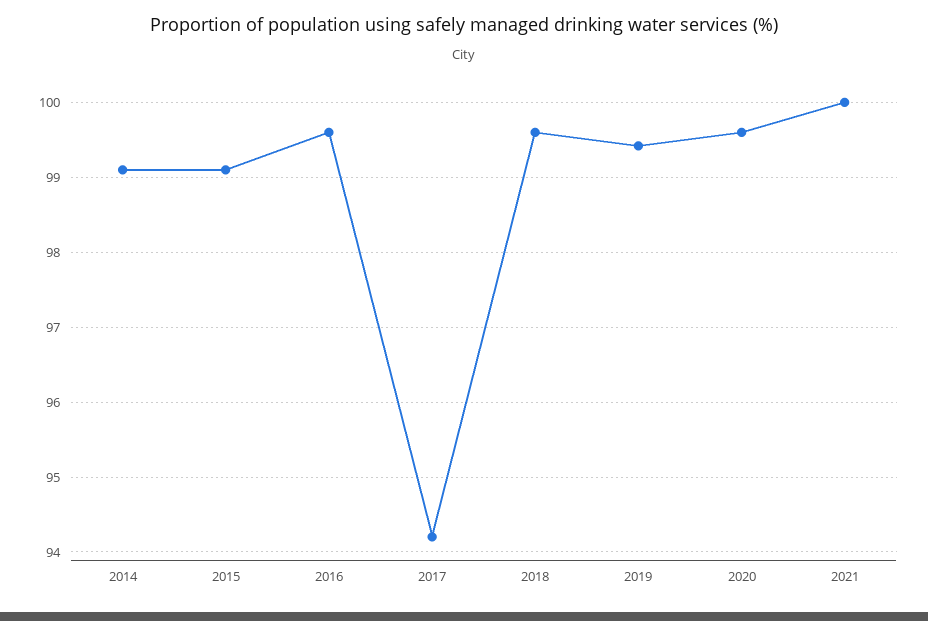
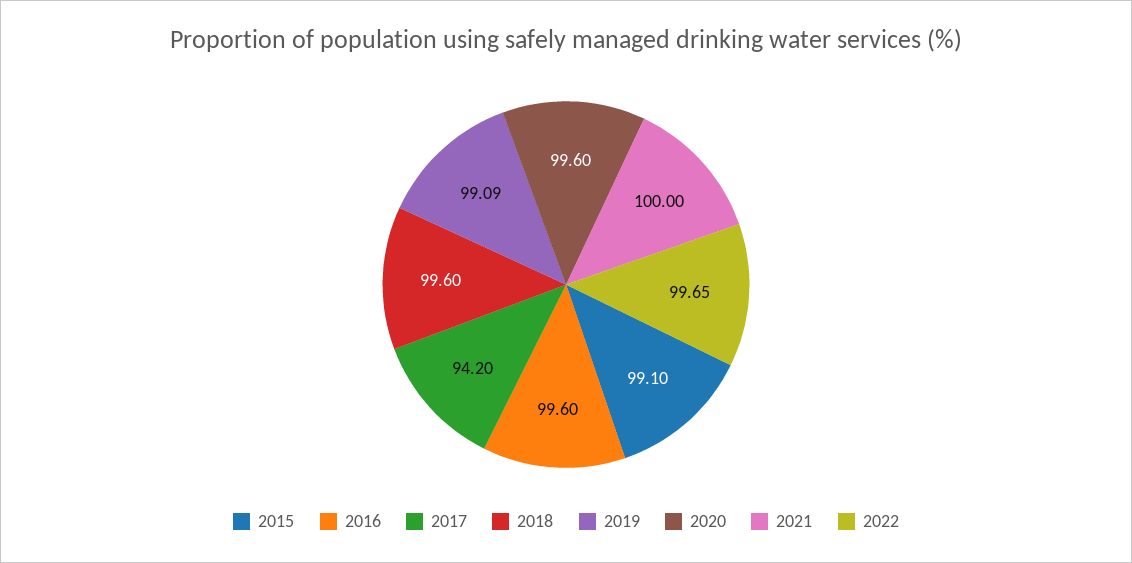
2014: 99.1 -> none
2019: 99.4 -> 99.09
2022: none -> 99.65

